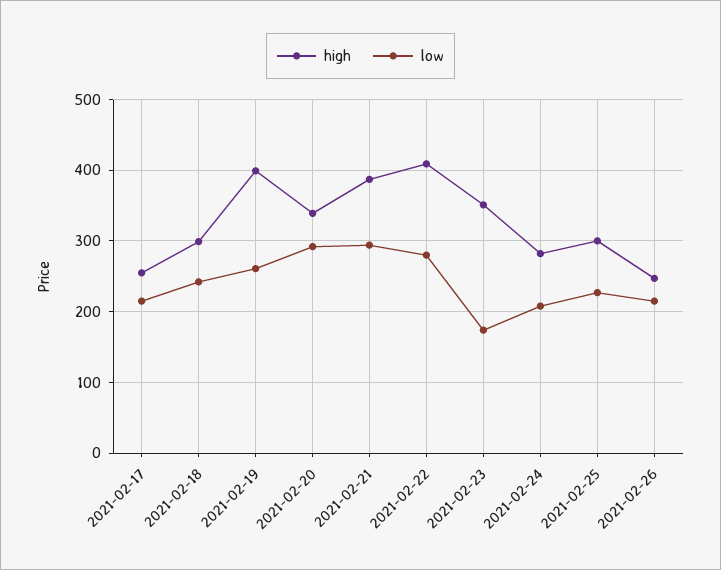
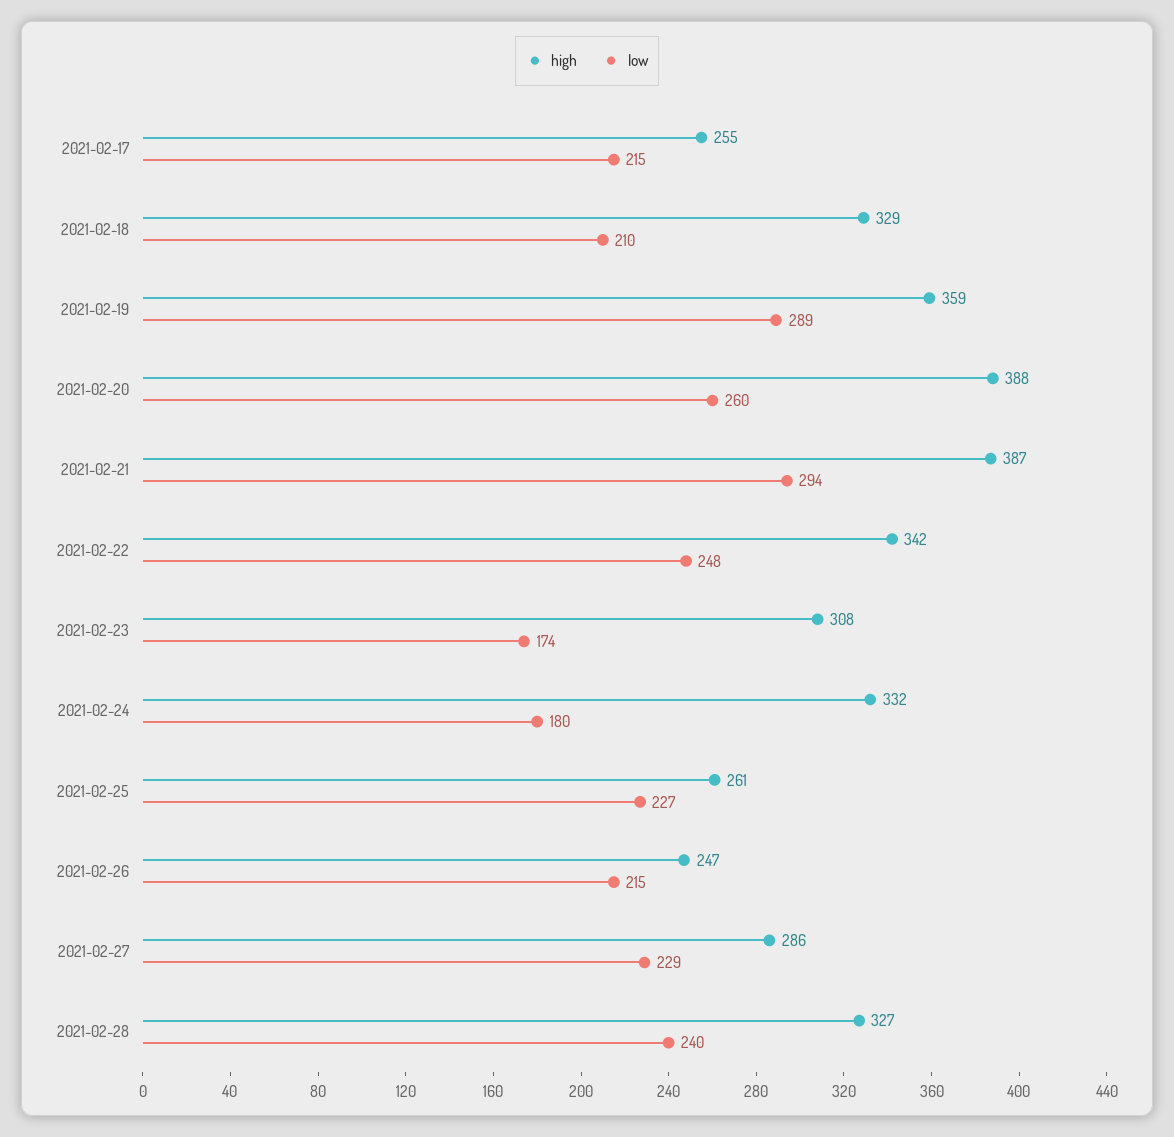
high, 2021-02-18: 300 -> 329
low, 2021-02-18: 240 -> 210
high, 2021-02-19: 400 -> 359
low, 2021-02-19: 260 -> 289
high, 2021-02-20: 340 -> 388
low, 2021-02-20: 290 -> 260
high, 2021-02-22: 410 -> 342
low, 2021-02-22: 280 -> 248
high, 2021-02-23: 350 -> 308
high, 2021-02-24: 280 -> 332
low, 2021-02-24: 210 -> 180
high, 2021-02-25: 300 -> 261
high, 2021-02-27: none -> 286
low, 2021-02-27: none -> 229
high, 2021-02-28: none -> 327
low, 2021-02-28: none -> 240

